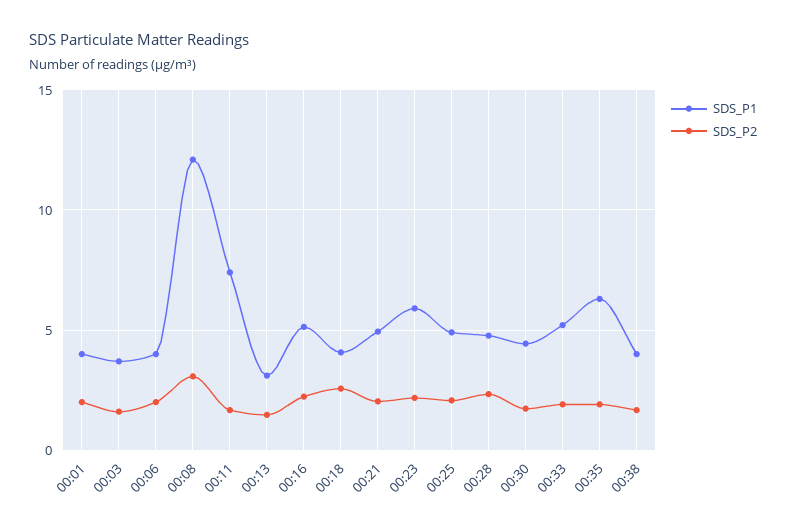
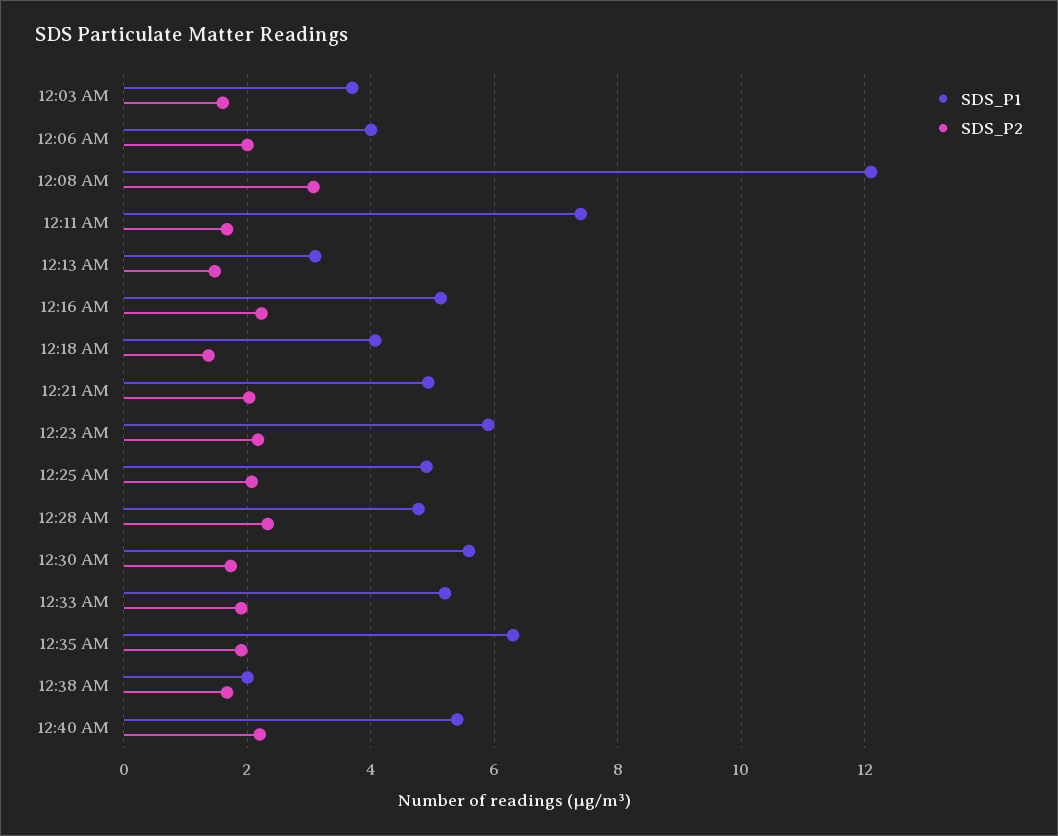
SDS_P1, 00:01: 4 -> none
SDS_P2, 00:01: 2 -> none
SDS_P2, 00:18: 2.5 -> 1.4
SDS_P1, 00:30: 4.5 -> 5.6
SDS_P1, 00:38: 4 -> 2
SDS_P1, 12:40 AM: none -> 5.4
SDS_P2, 12:40 AM: none -> 2.2

